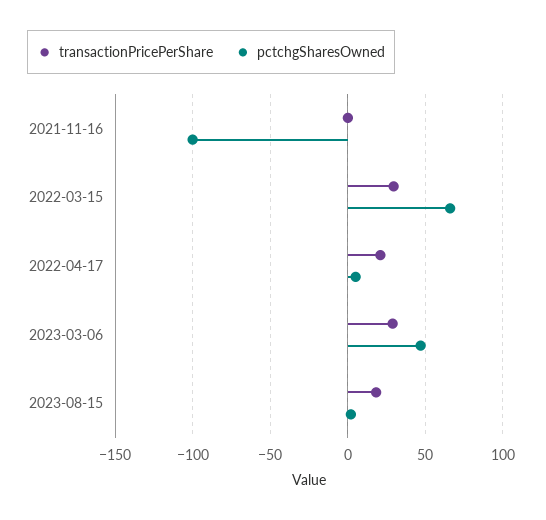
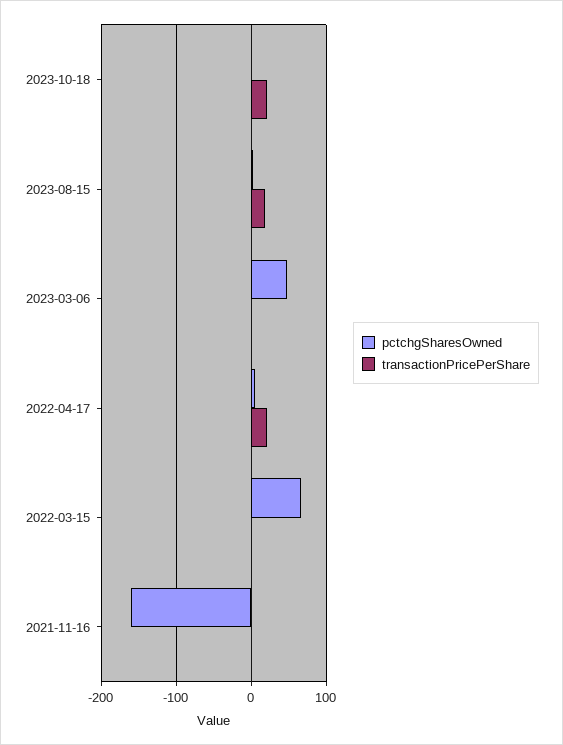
pctchgSharesOwned, 2021-11-16: -100 -> -160
transactionPricePerShare, 2022-03-15: 30 -> 0
transactionPricePerShare, 2023-03-06: 30 -> 0
pctchgSharesOwned, 2023-10-18: none -> 0
transactionPricePerShare, 2023-10-18: none -> 20

